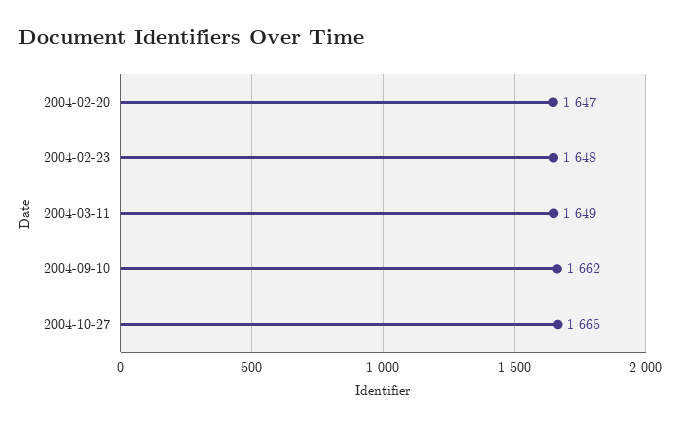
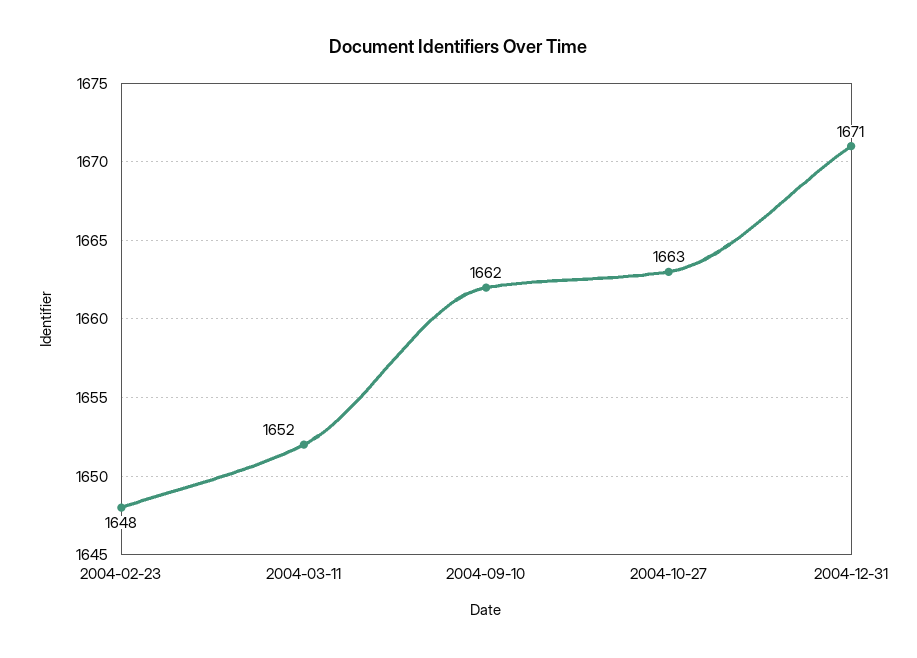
2004-02-20: 1647 -> none
2004-03-11: 1649 -> 1652
2004-10-27: 1665 -> 1663
2004-12-31: none -> 1671

